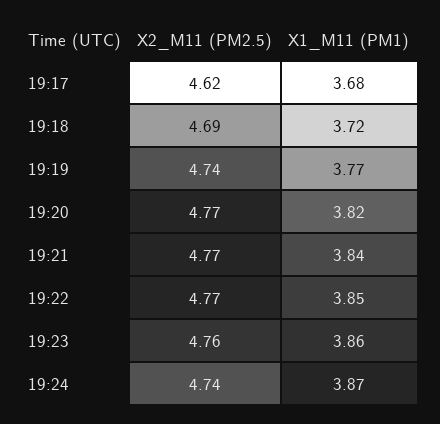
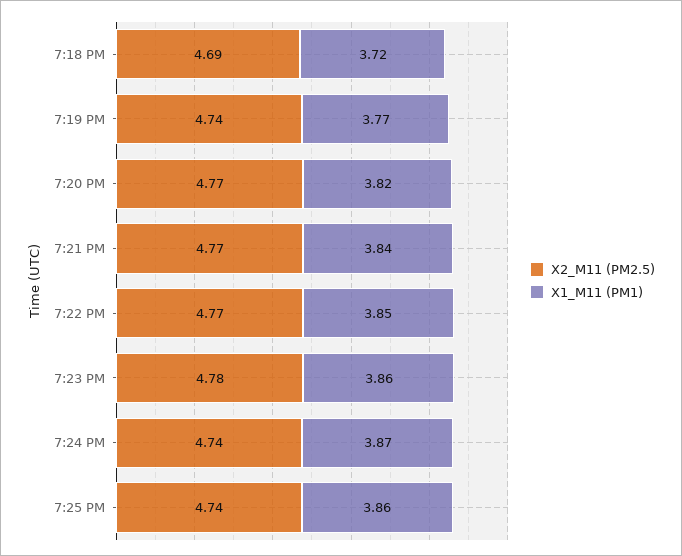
X2_M11 (PM2.5), 19:17: 4.62 -> none
X1_M11 (PM1), 19:17: 3.68 -> none
X2_M11 (PM2.5), 19:23: 4.76 -> 4.78
X2_M11 (PM2.5), 7:25 PM: none -> 4.74
X1_M11 (PM1), 7:25 PM: none -> 3.86

